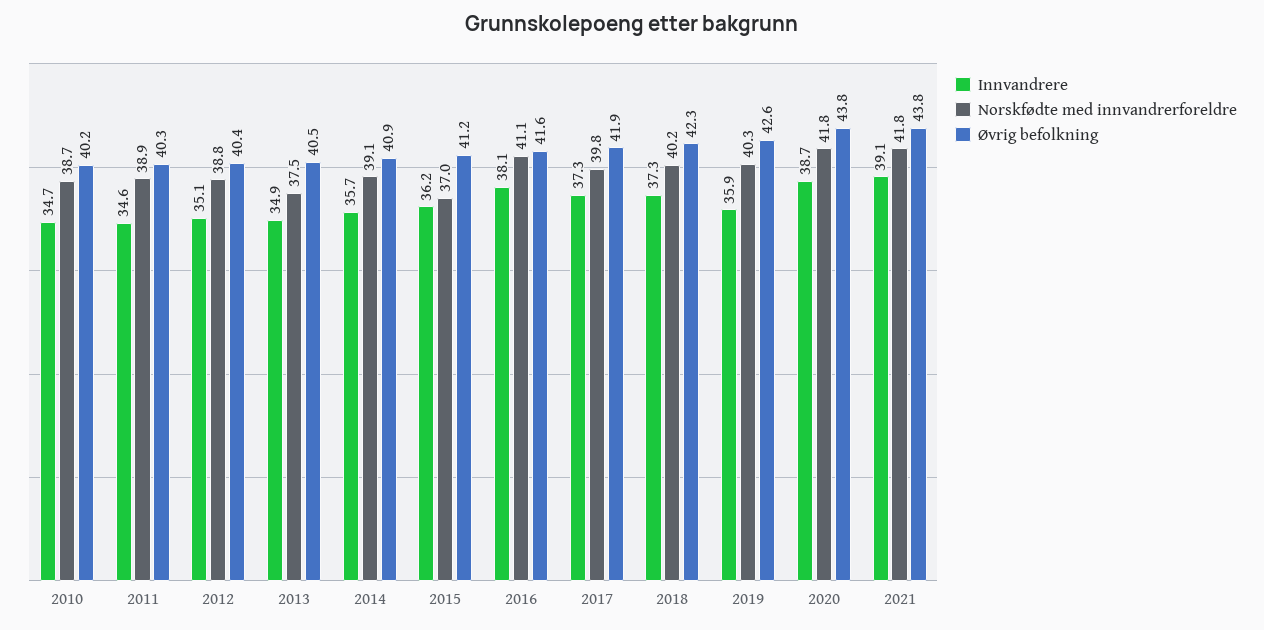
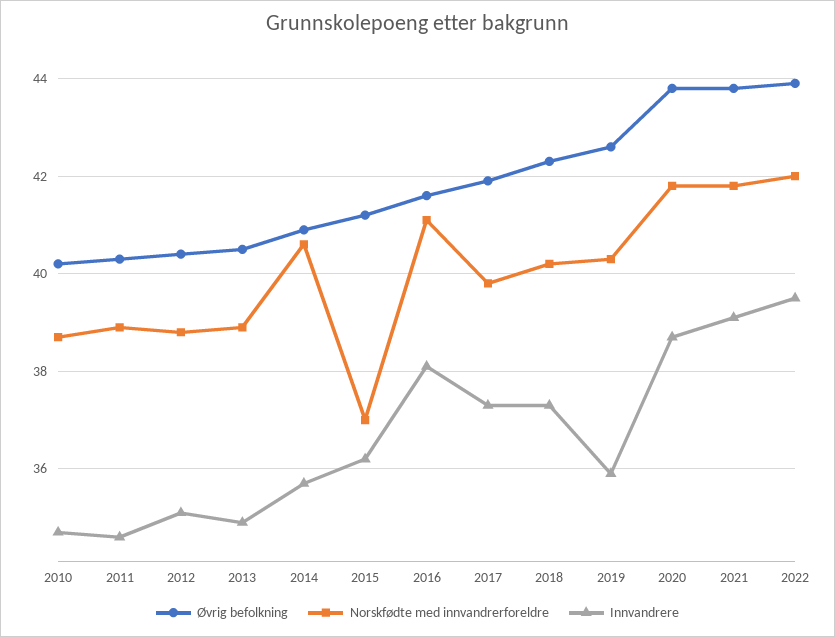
Norskfødte med innvandrerforeldre, 2013: 37.5 -> 39
Norskfødte med innvandrerforeldre, 2014: 39.1 -> 40.5
Øvrig befolkning, 2022: none -> 44
Norskfødte med innvandrerforeldre, 2022: none -> 42
Innvandrere, 2022: none -> 39.5

